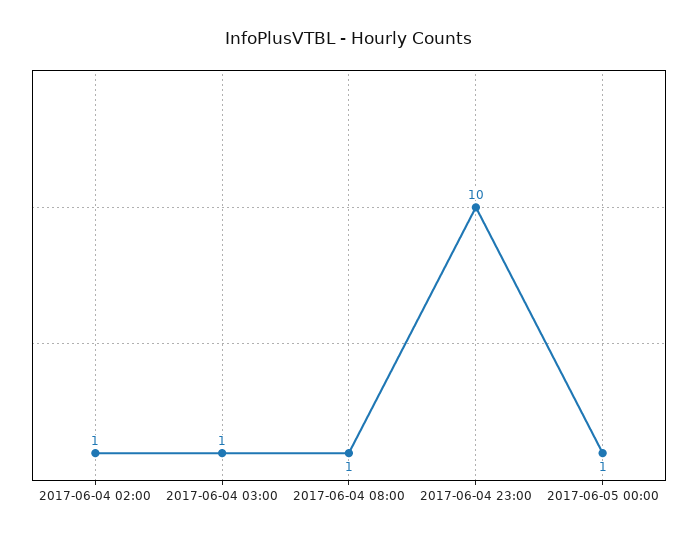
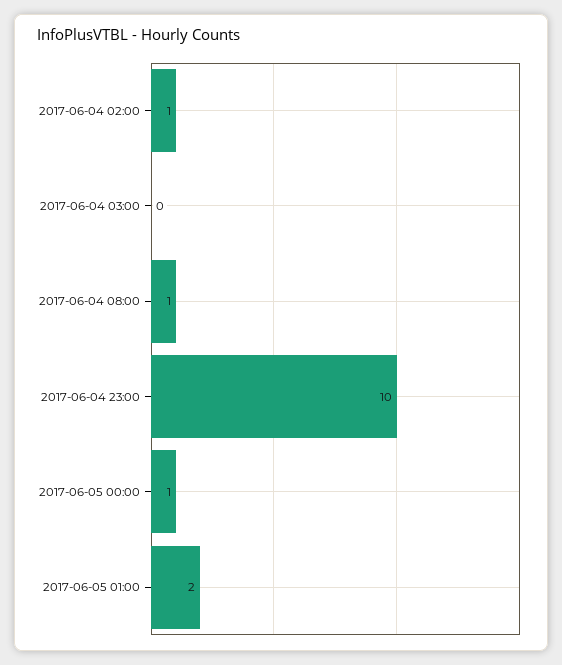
2017-06-04 03:00: 1 -> 0
2017-06-05 01:00: none -> 2

